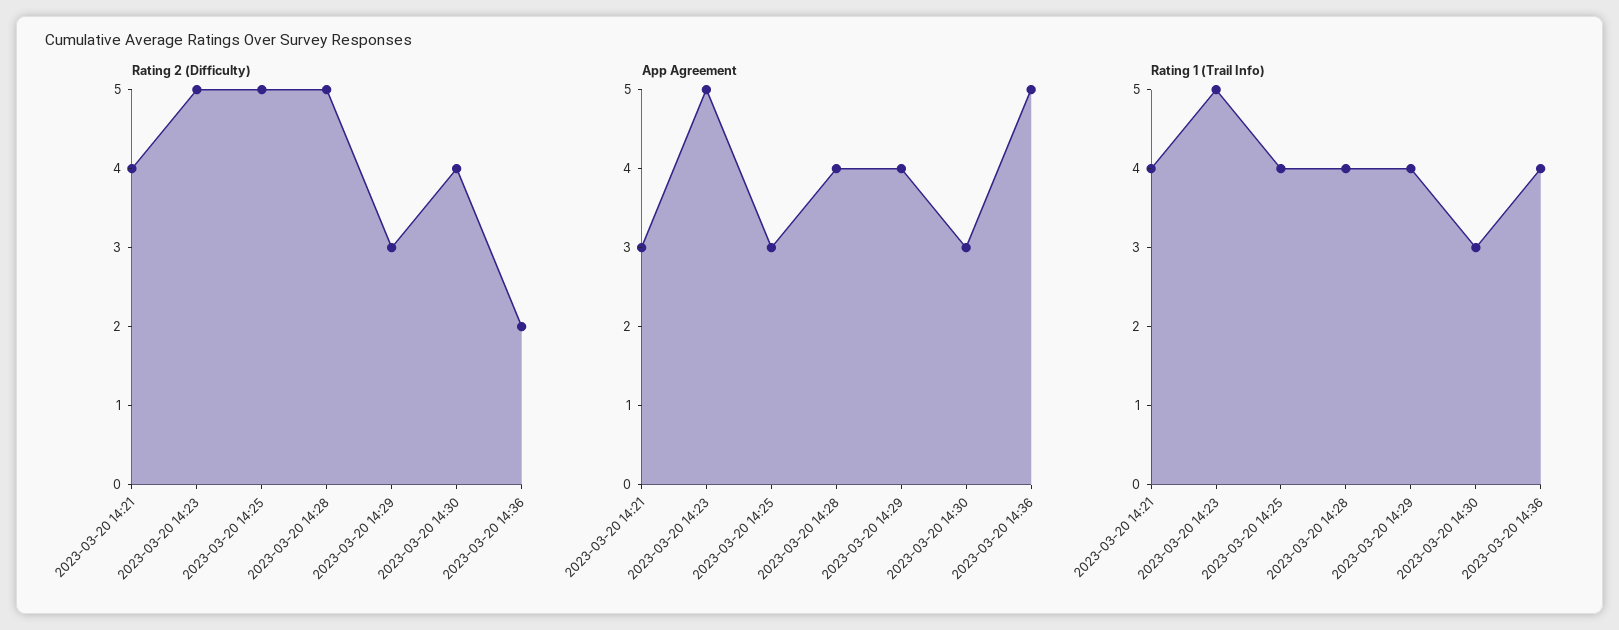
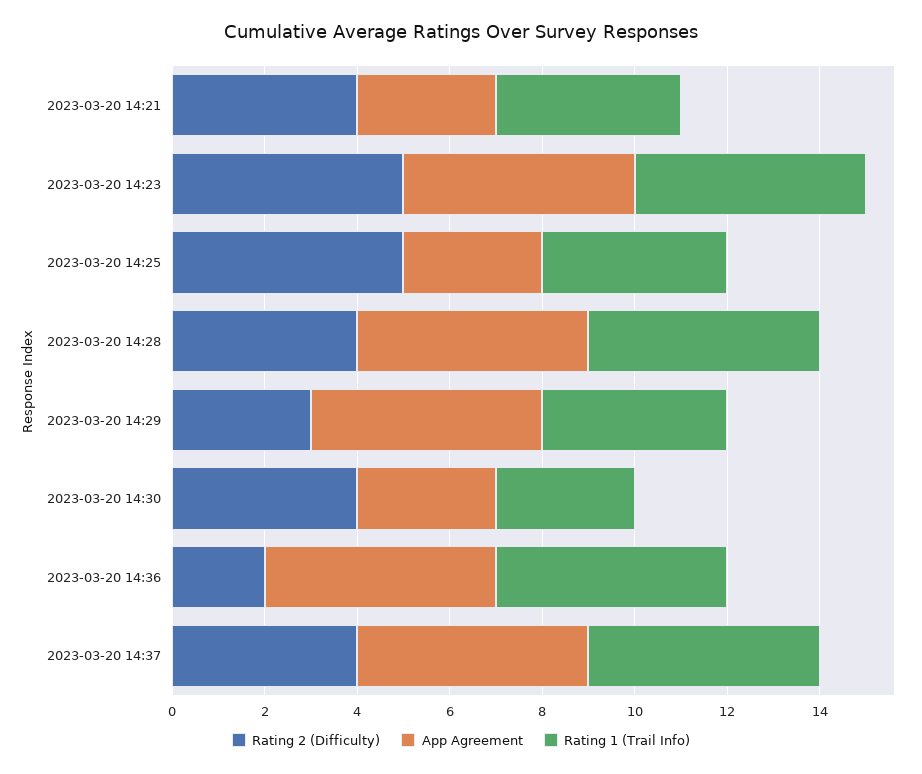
Rating 2 (Difficulty), 2023-03-20 14:28: 5 -> 4
App Agreement, 2023-03-20 14:28: 4 -> 5
App Agreement, 2023-03-20 14:29: 4 -> 5
Rating 1 (Trail Info), 2023-03-20 14:28: 4 -> 5
Rating 1 (Trail Info), 2023-03-20 14:36: 4 -> 5
Rating 2 (Difficulty), 2023-03-20 14:37: none -> 4
App Agreement, 2023-03-20 14:37: none -> 5
Rating 1 (Trail Info), 2023-03-20 14:37: none -> 5

